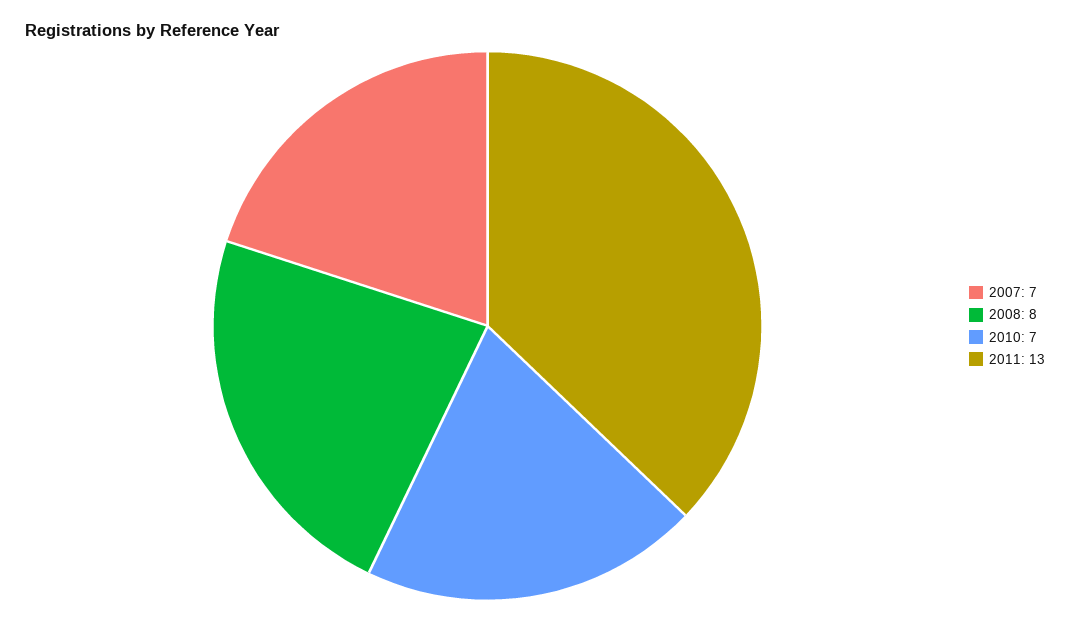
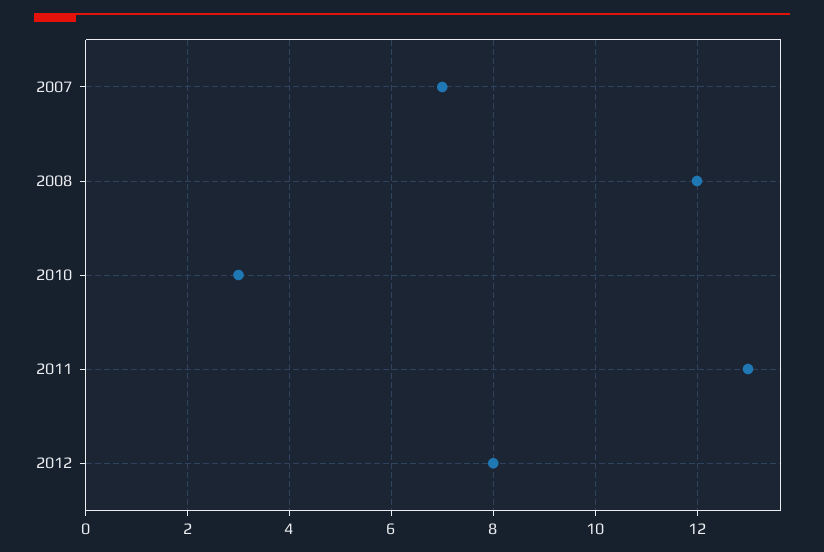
2008: 8 -> 12
2010: 7 -> 3
2012: none -> 8

